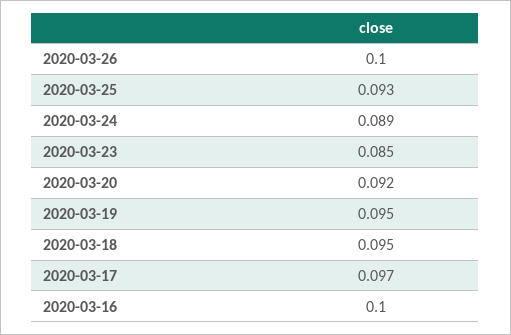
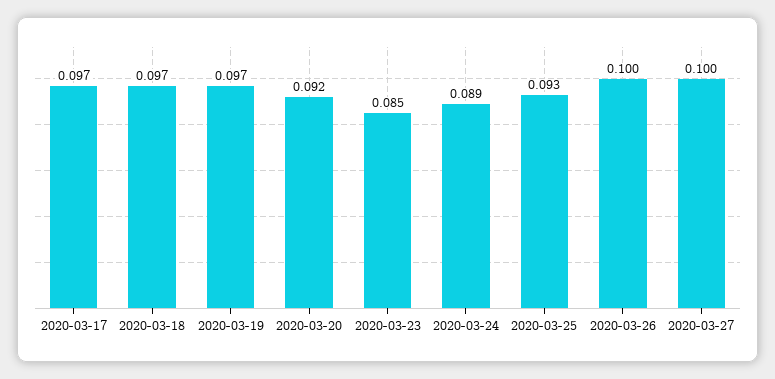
2020-03-19: 0.095 -> 0.097
2020-03-18: 0.095 -> 0.097
2020-03-16: 0.1 -> none
2020-03-27: none -> 0.1

